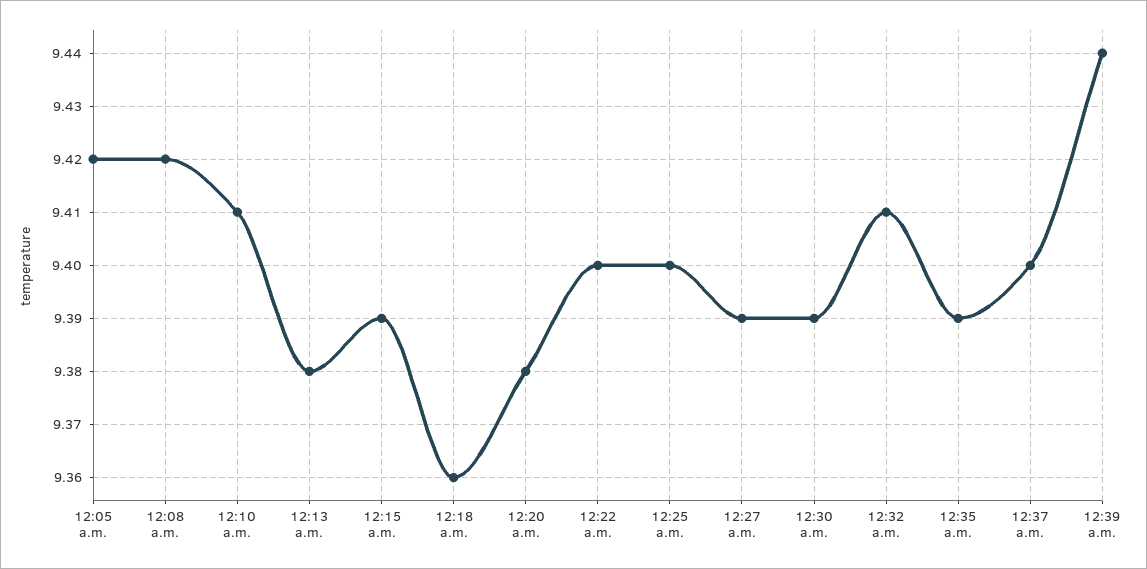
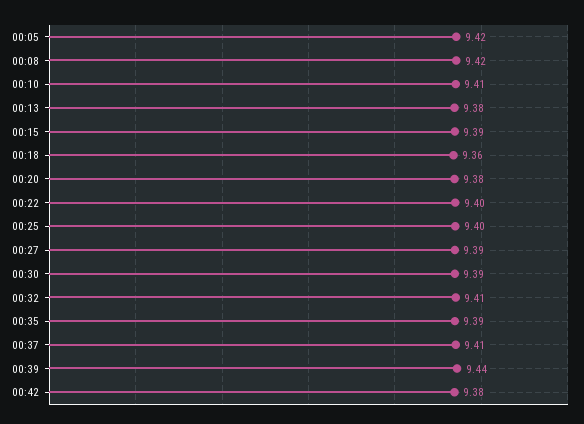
12:37 a.m.: 9.4 -> 9.41
00:42: none -> 9.38

